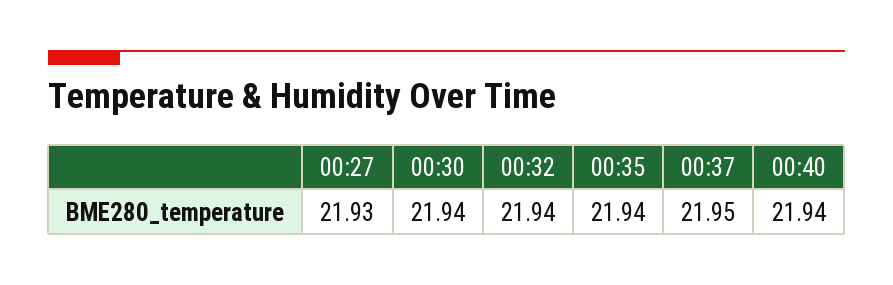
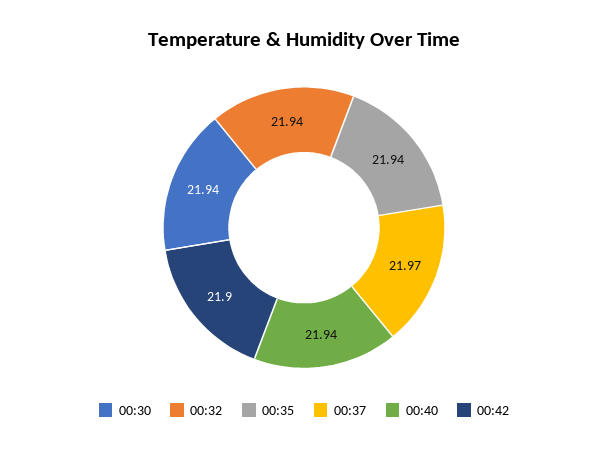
00:27: 21.93 -> none
00:37: 21.95 -> 21.97
00:42: none -> 21.9

